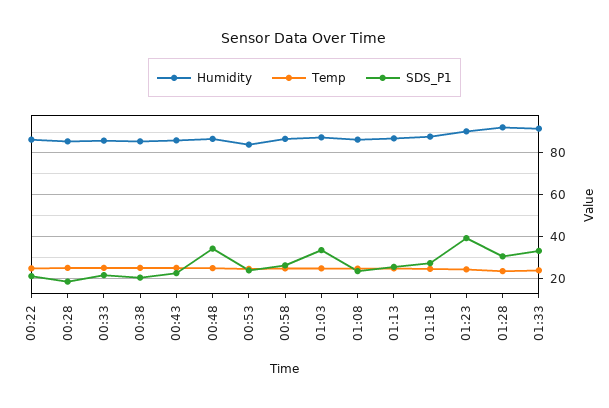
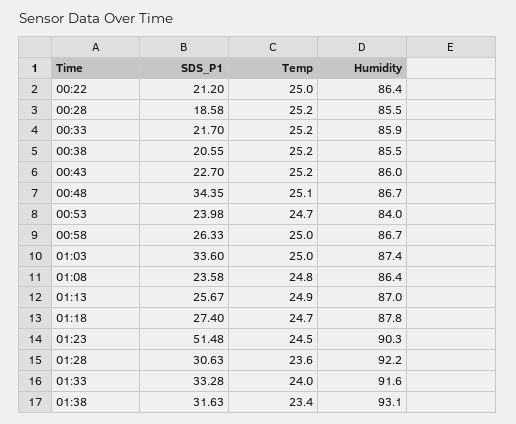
SDS_P1, 01:23: 40 -> 51.48
SDS_P1, 01:38: none -> 31.63
Temp, 01:38: none -> 23.4
Humidity, 01:38: none -> 93.1

